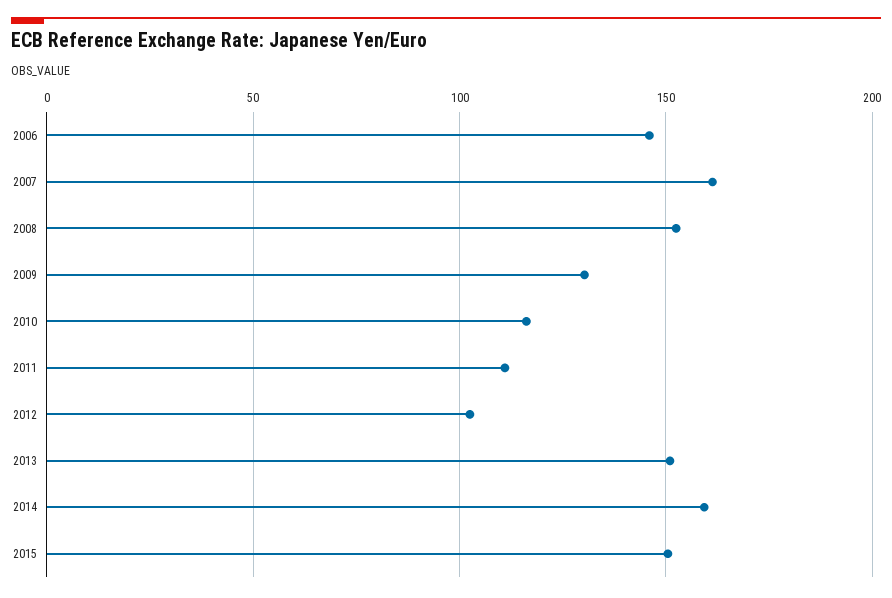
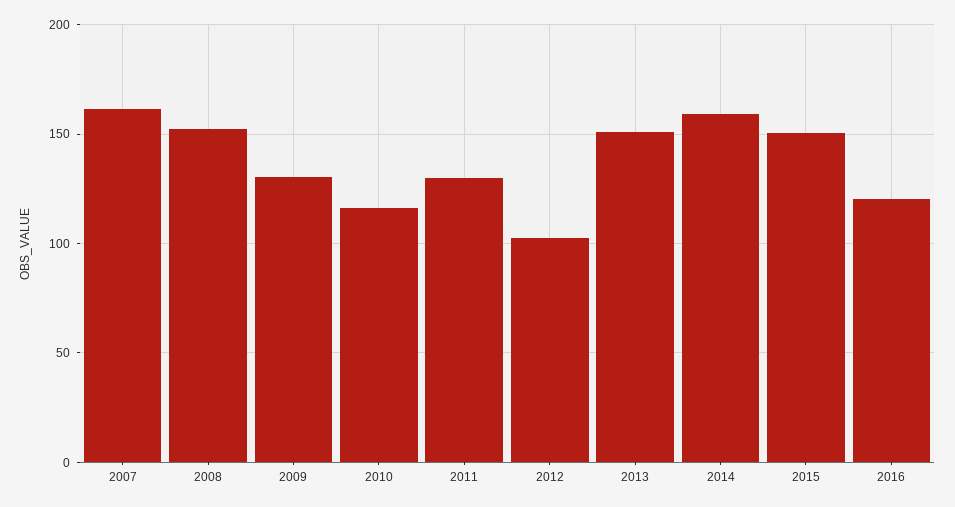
2006: 145 -> none
2011: 110 -> 130
2016: none -> 120

